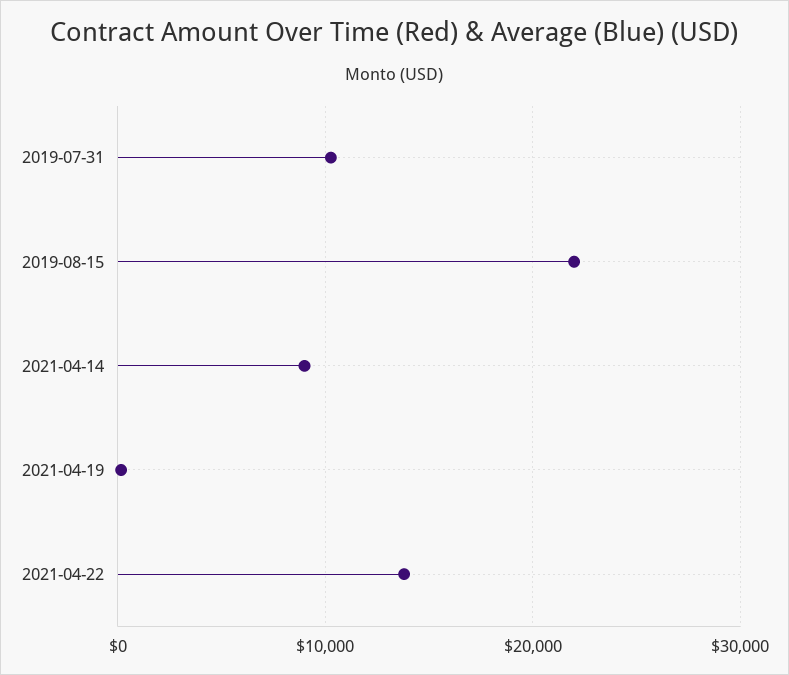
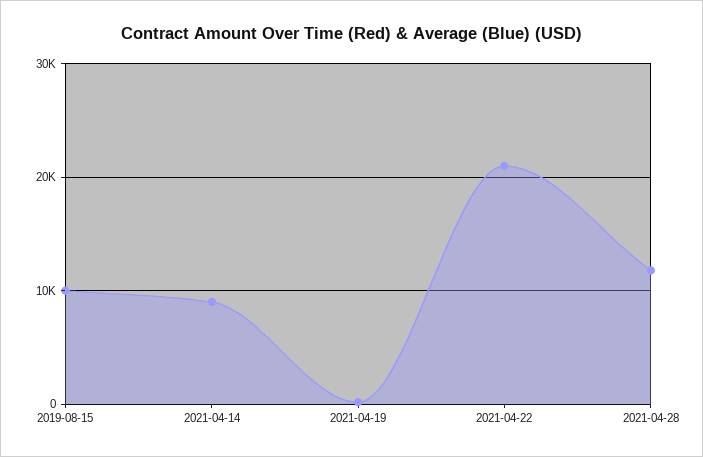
2019-07-31: 10000 -> none
2019-08-15: 22000 -> 10000
2021-04-22: 14000 -> 21000
2021-04-28: none -> 12000

